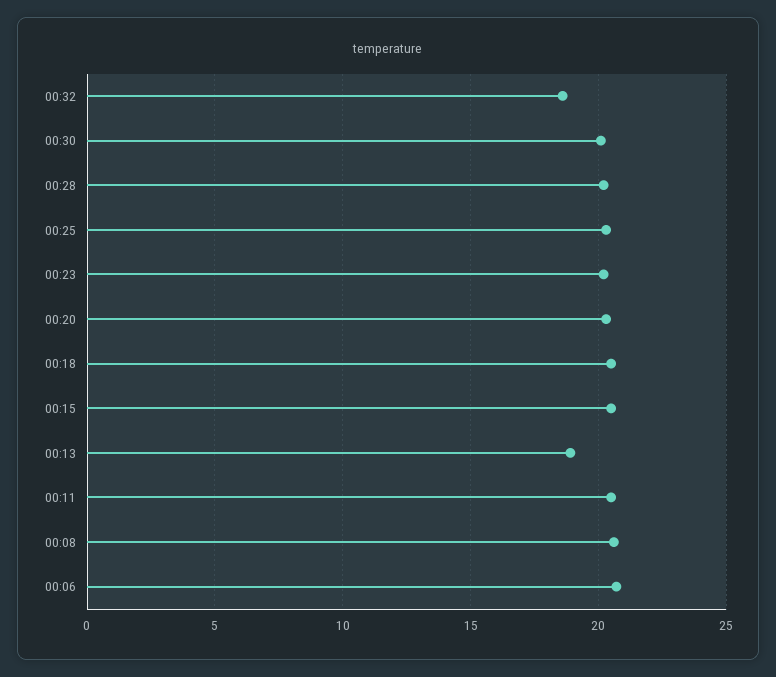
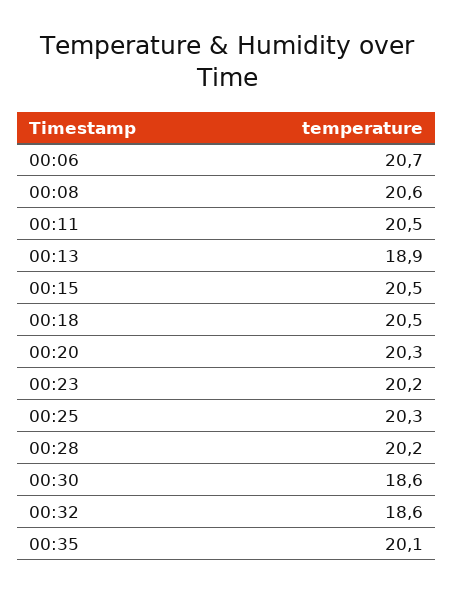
00:30: 20 -> 18.6
00:35: none -> 20.1

